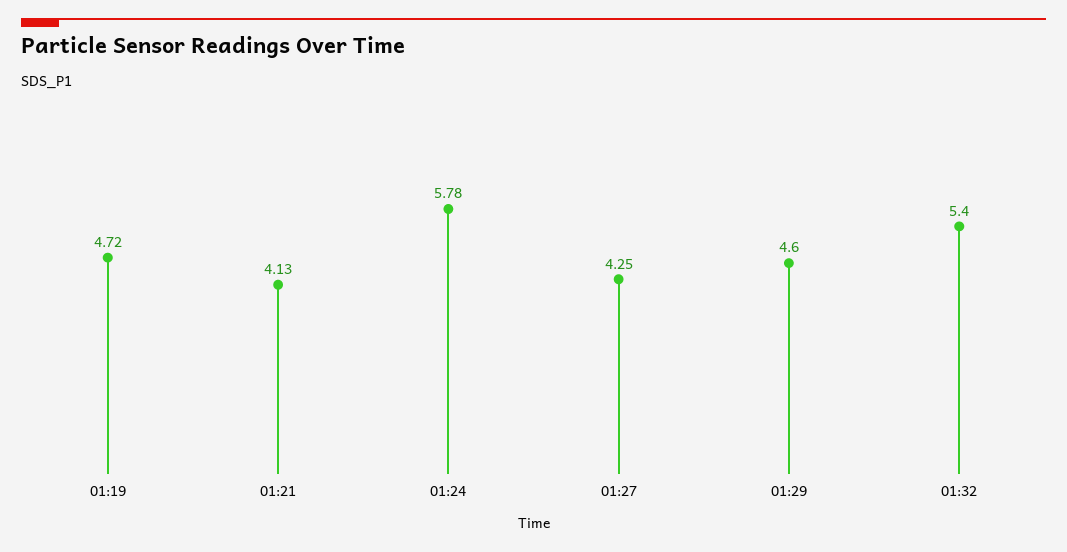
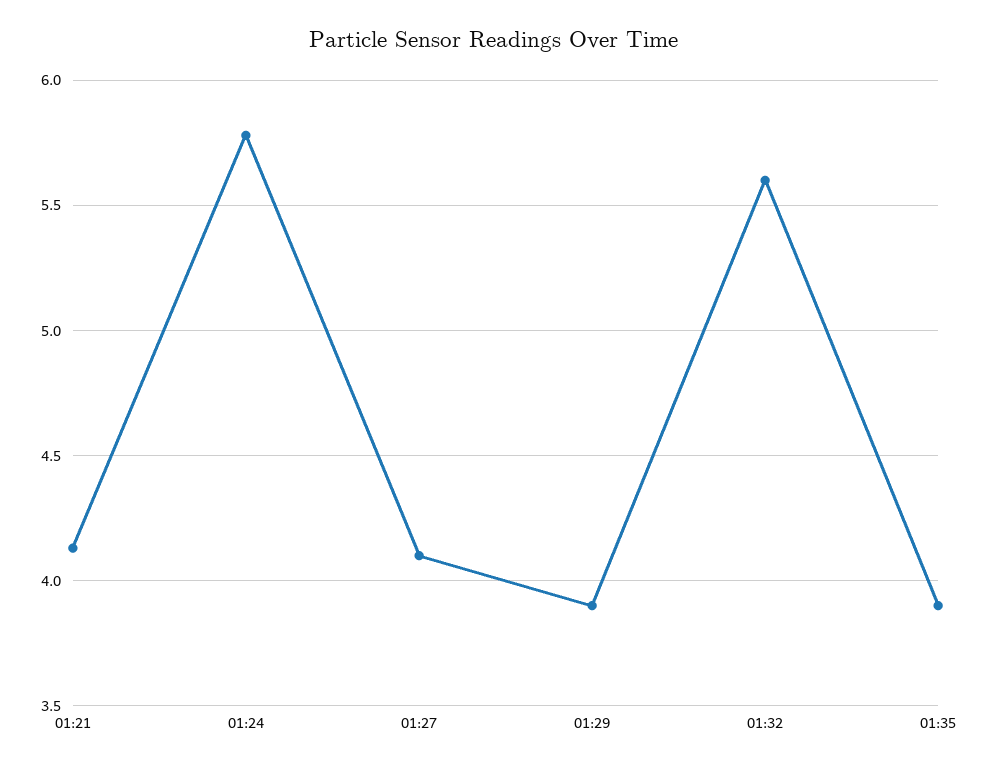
01:19: 4.72 -> none
01:27: 4.25 -> 4.1
01:29: 4.6 -> 3.9
01:32: 5.4 -> 5.6
01:35: none -> 3.9

